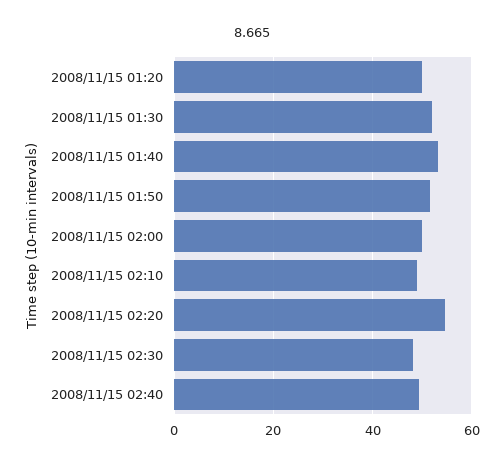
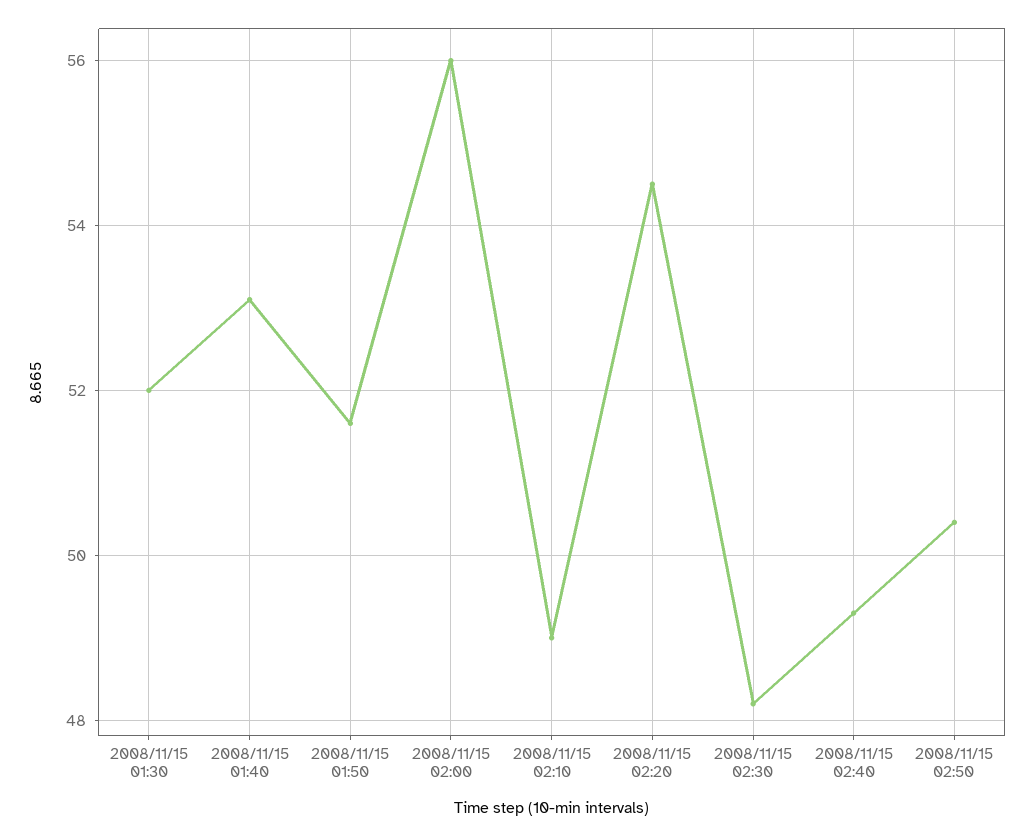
2008/11/15 01:20: 50 -> none
2008/11/15 02:00: 50 -> 56
2008/11/15 02:50: none -> 50.5

